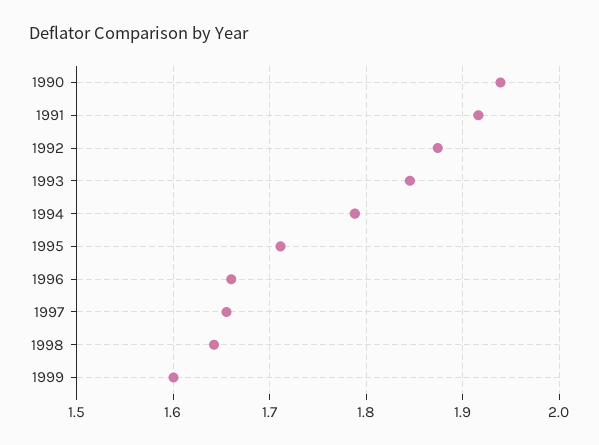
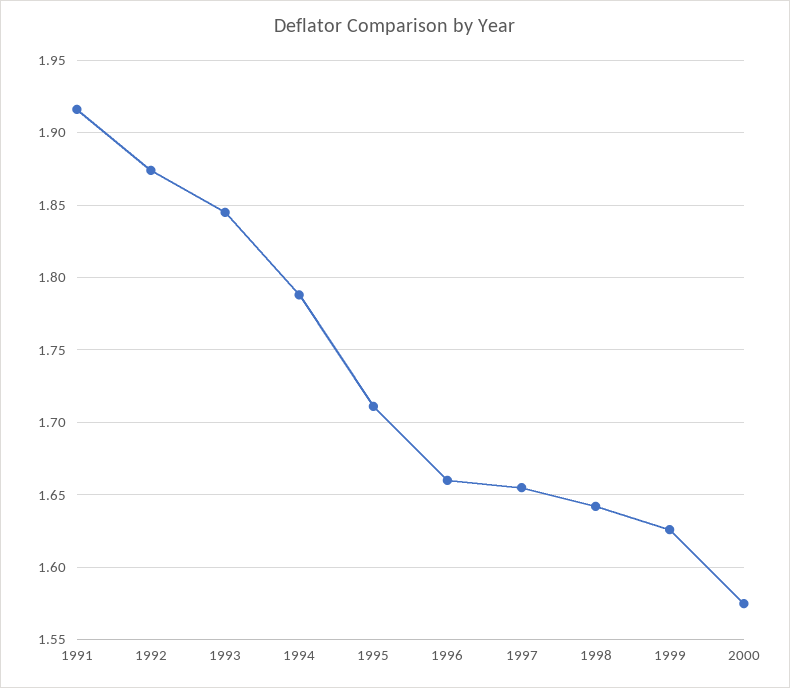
1990: 1.94 -> none
1999: 1.6 -> 1.625
2000: none -> 1.575

